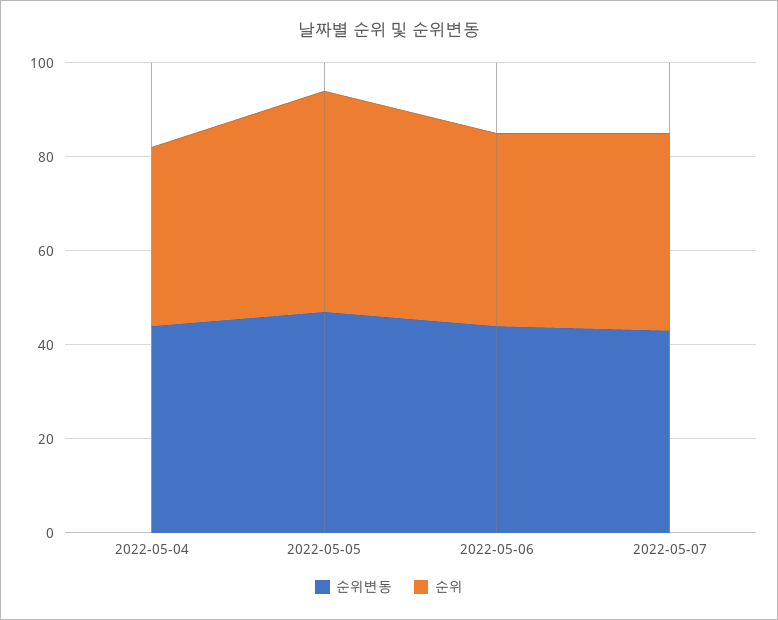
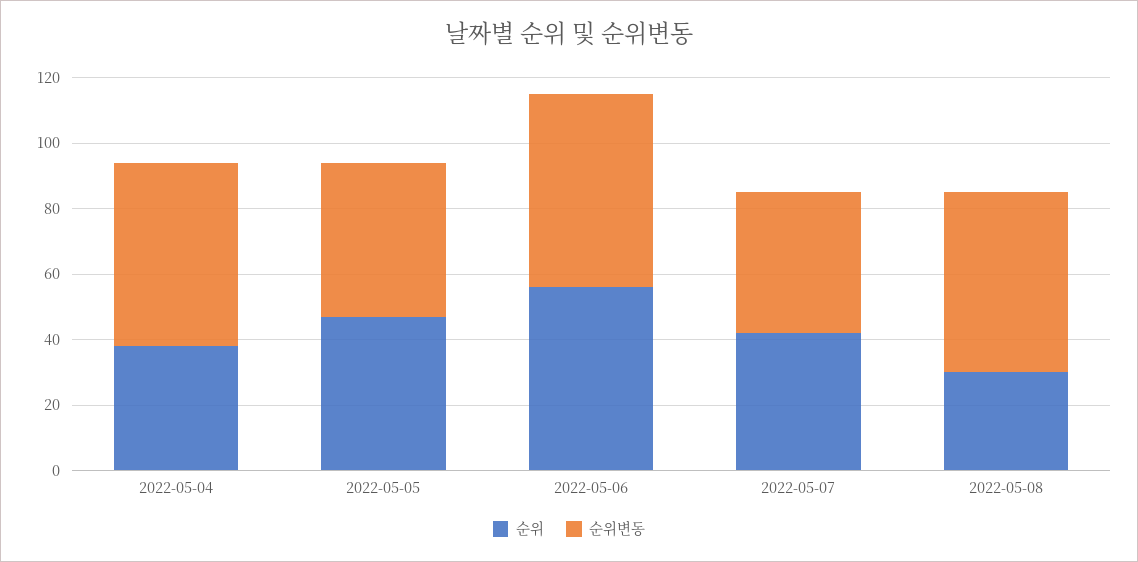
순위변동, 2022-05-04: 45 -> 55
순위변동, 2022-05-06: 45 -> 60
순위, 2022-05-06: 40 -> 55
순위, 2022-05-08: none -> 30
순위변동, 2022-05-08: none -> 55

